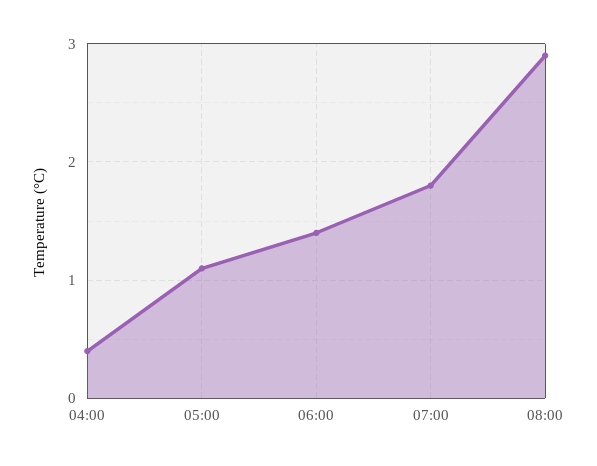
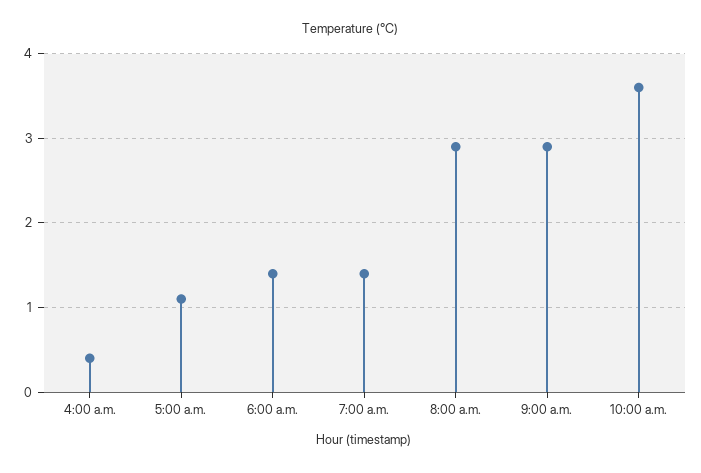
07:00: 1.8 -> 1.4
9:00 a.m.: none -> 2.9
10:00 a.m.: none -> 3.6

